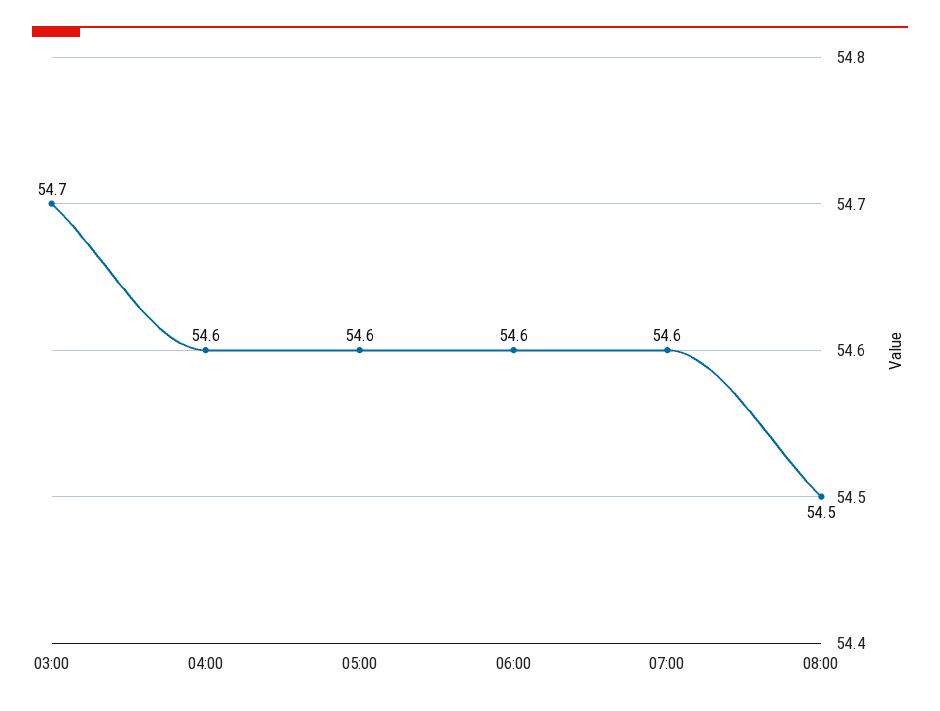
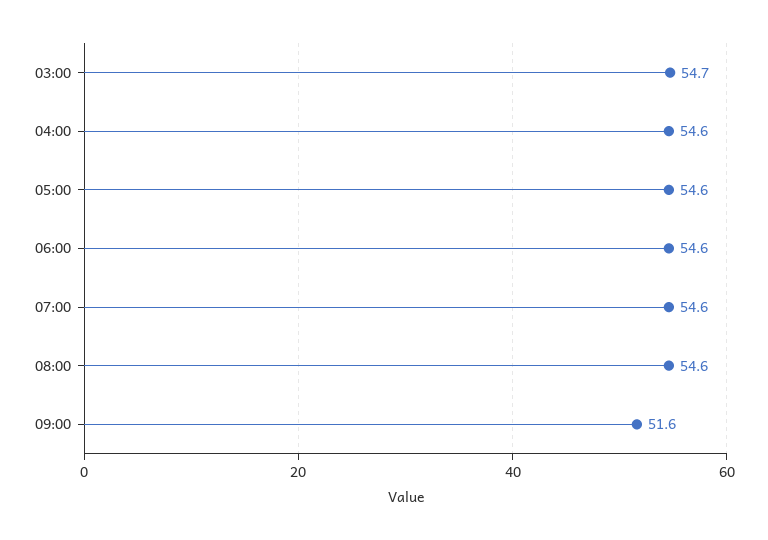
08:00: 54.5 -> 54.6
09:00: none -> 51.6

